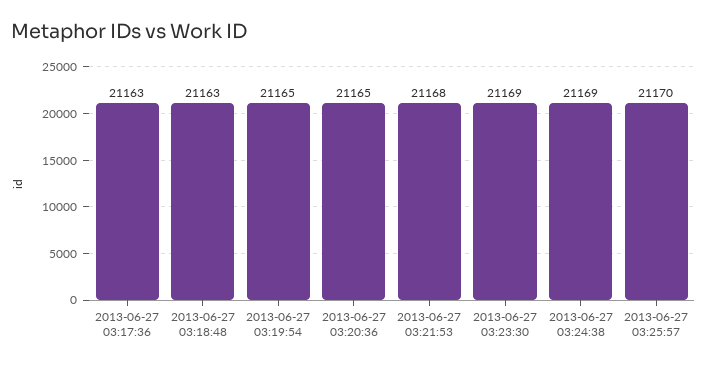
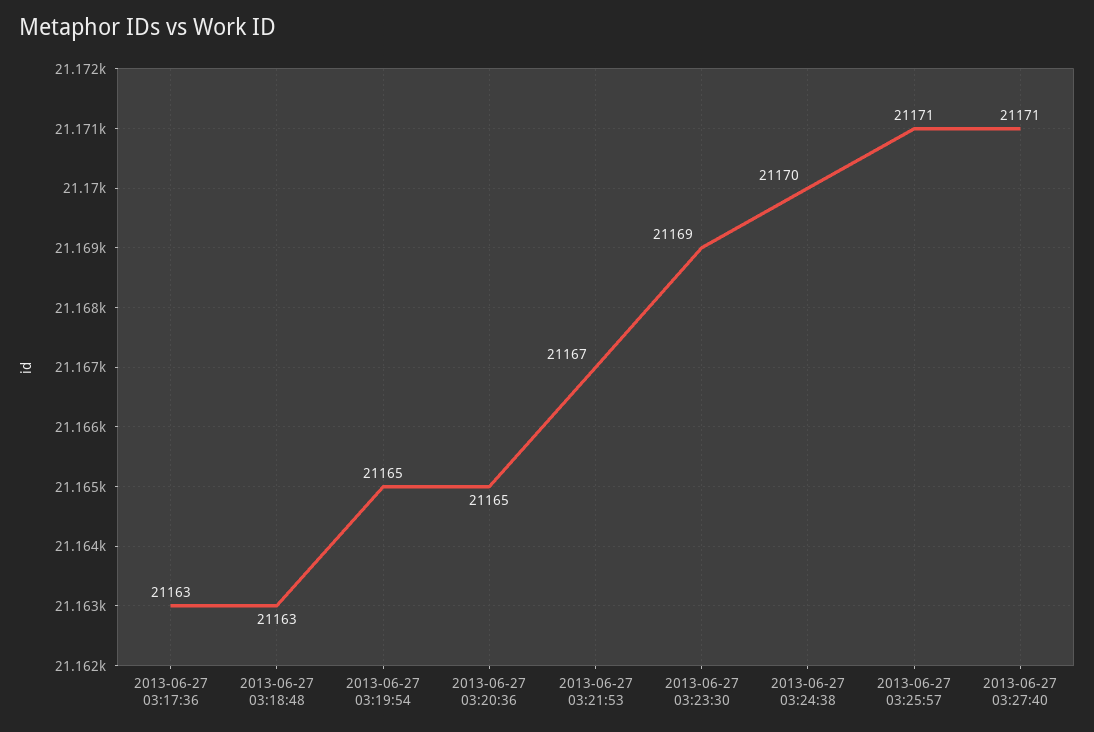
2013-06-27 03:21:53: 21168 -> 21167
2013-06-27 03:24:38: 21169 -> 21170
2013-06-27 03:25:57: 21170 -> 21171
2013-06-27 03:27:40: none -> 21171

